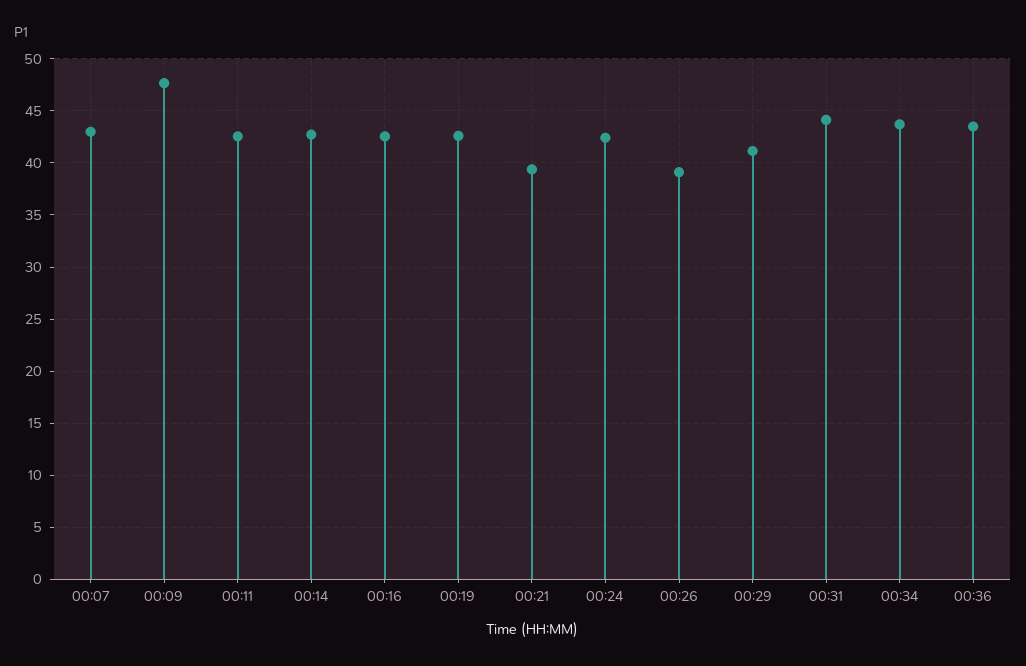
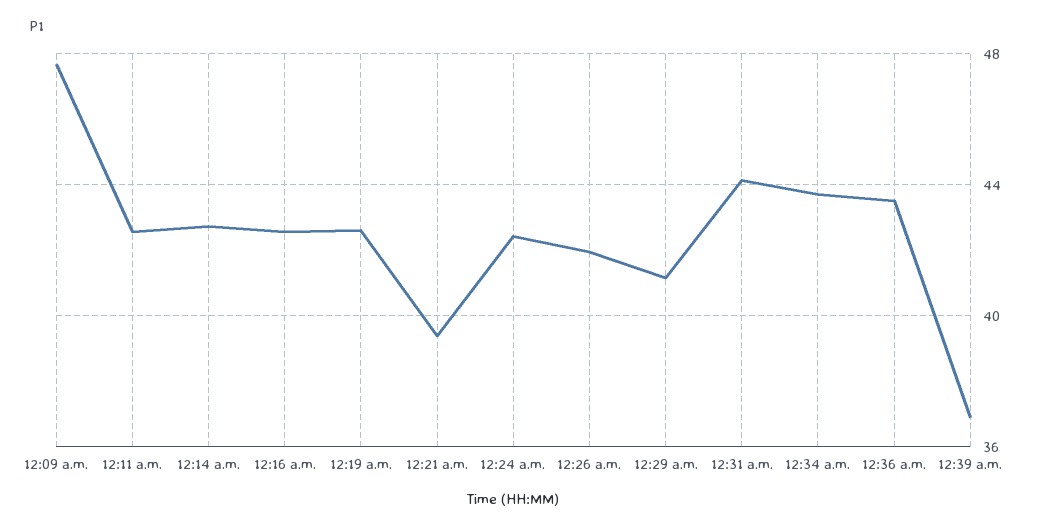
00:07: 43 -> none
00:26: 39 -> 42
12:39 a.m.: none -> 37

